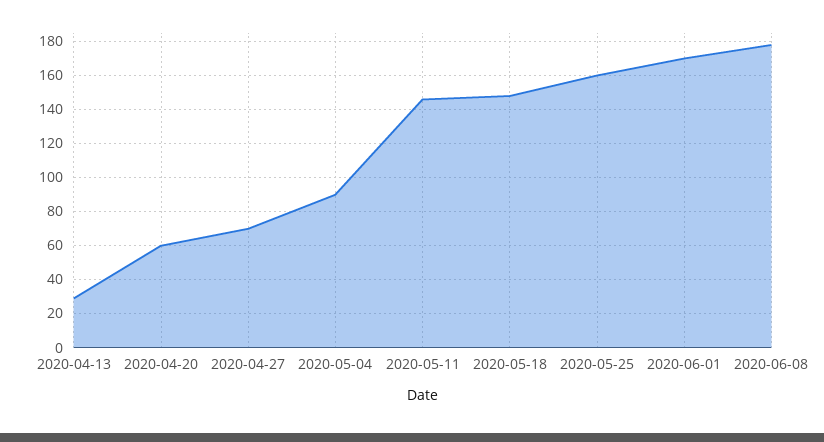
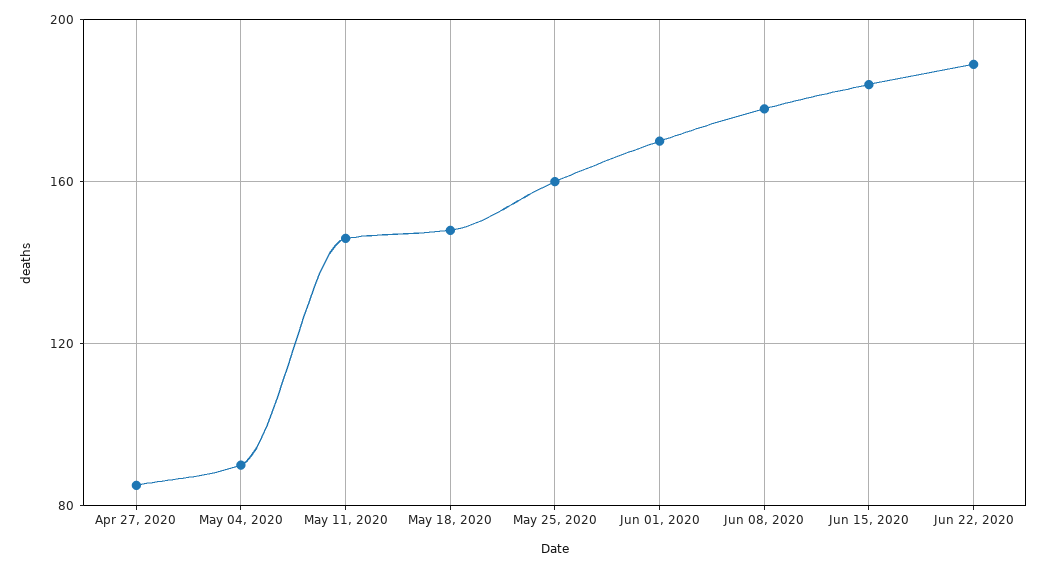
2020-04-13: 30 -> none
2020-04-20: 60 -> none
2020-04-27: 70 -> 85
Jun 15, 2020: none -> 185
Jun 22, 2020: none -> 190

